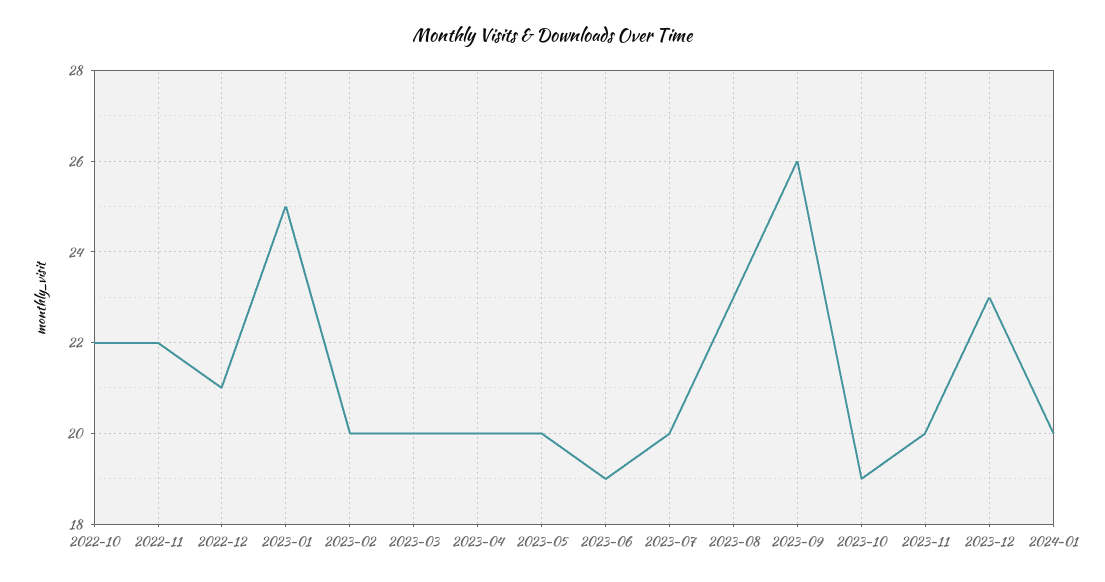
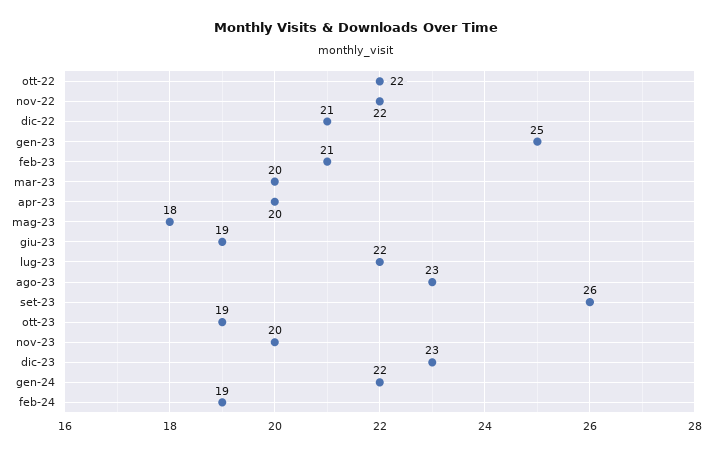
2023-02: 20 -> 21
2023-05: 20 -> 18
2023-07: 20 -> 22
2024-01: 20 -> 22
feb-24: none -> 19

